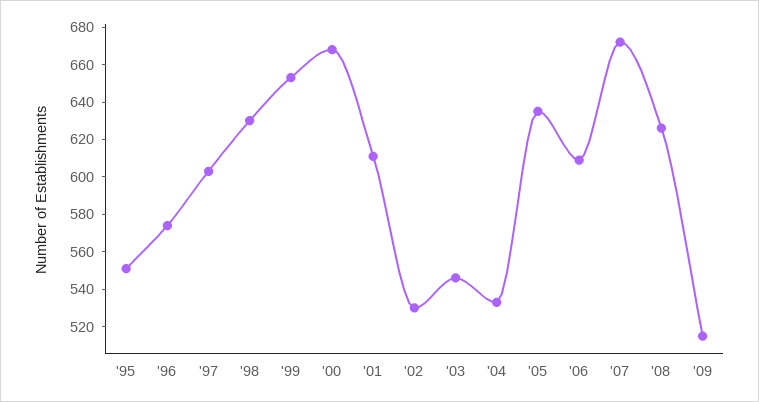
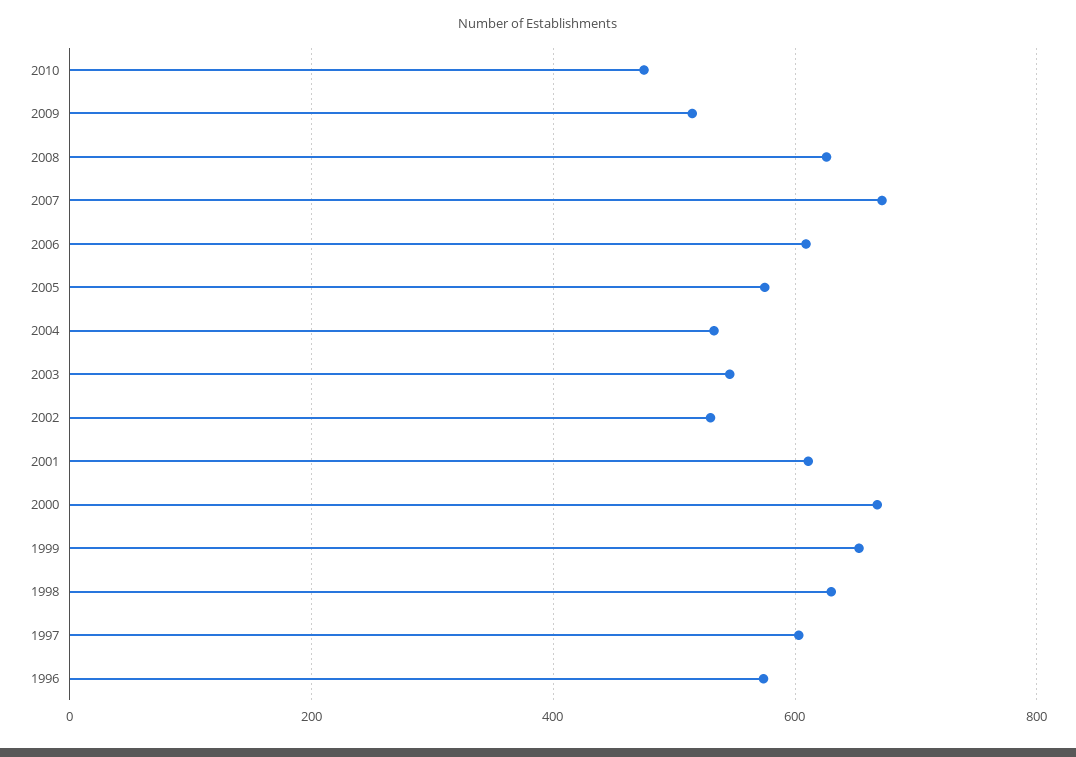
'95: 550 -> none
'05: 635 -> 580
2010: none -> 480

